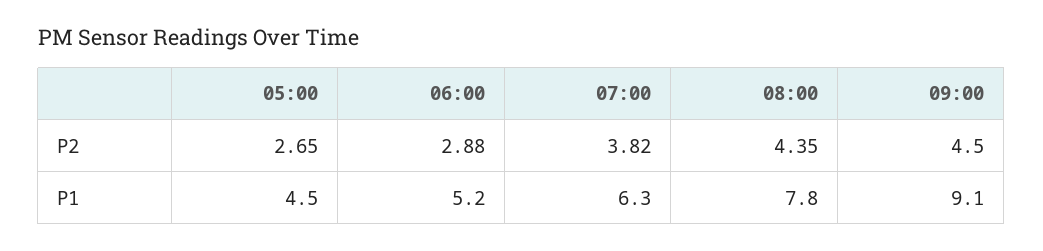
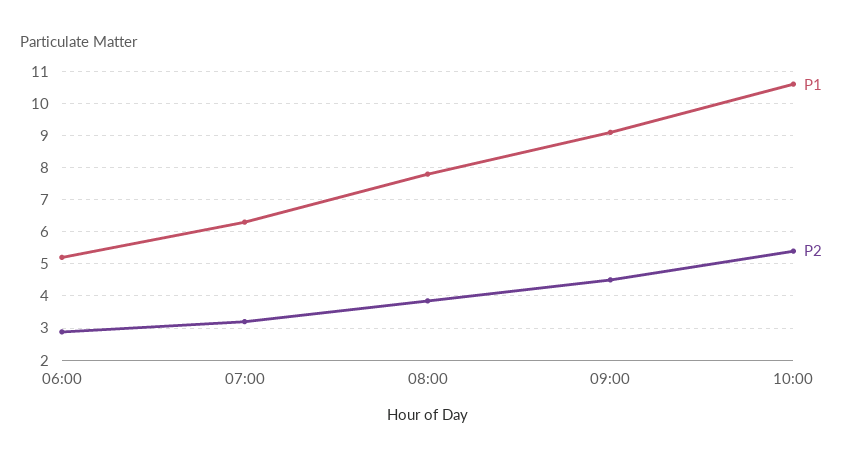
P2, 05:00: 2.65 -> none
P2, 07:00: 3.82 -> 3.2
P2, 08:00: 4.35 -> 3.8
P1, 05:00: 4.5 -> none
P1, 10:00: none -> 10.6
P2, 10:00: none -> 5.4

